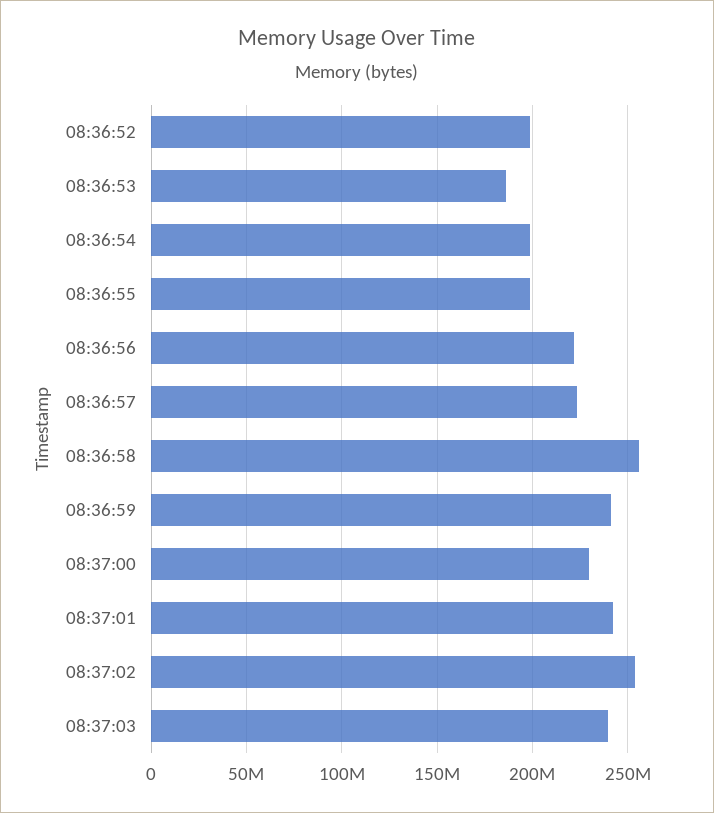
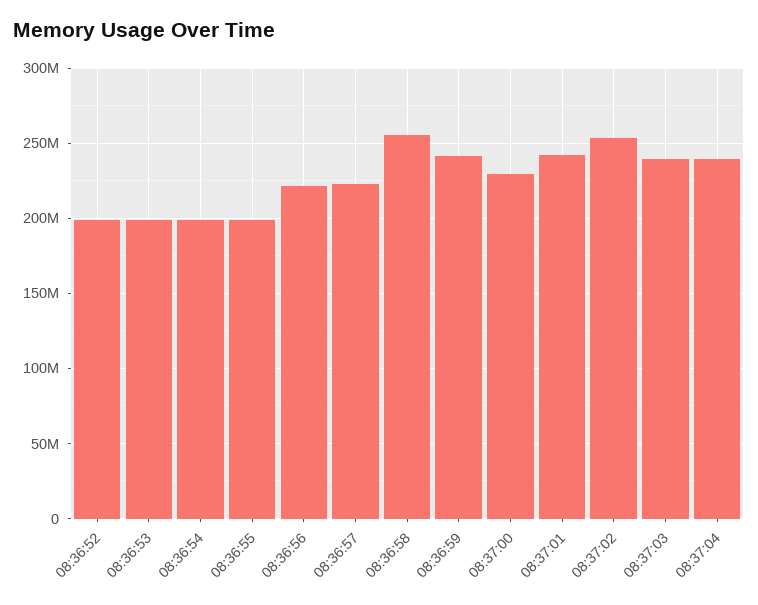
08:36:53: 185000000 -> 200000000
08:37:04: none -> 240000000

